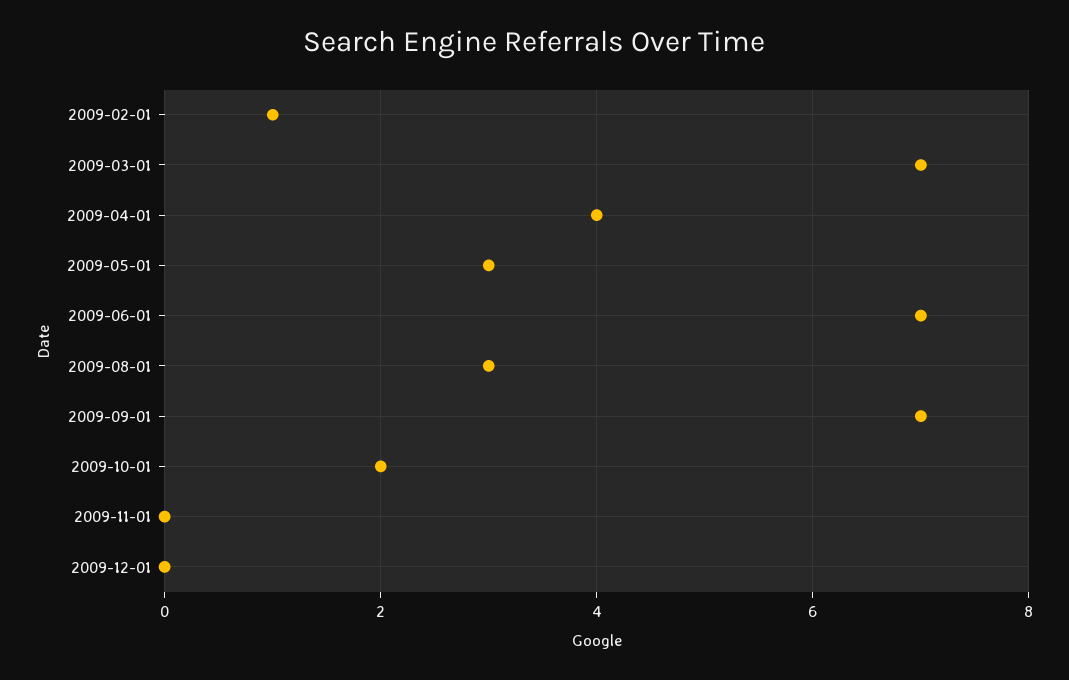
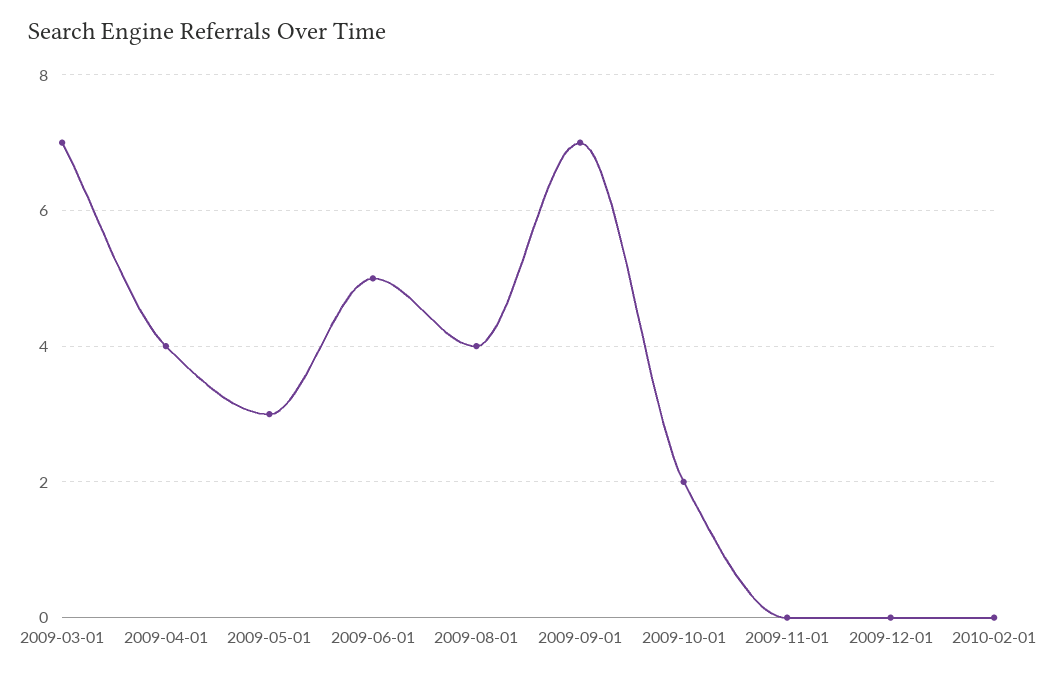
2009-02-01: 1 -> none
2009-06-01: 7 -> 5
2009-08-01: 3 -> 4
2010-02-01: none -> 0

